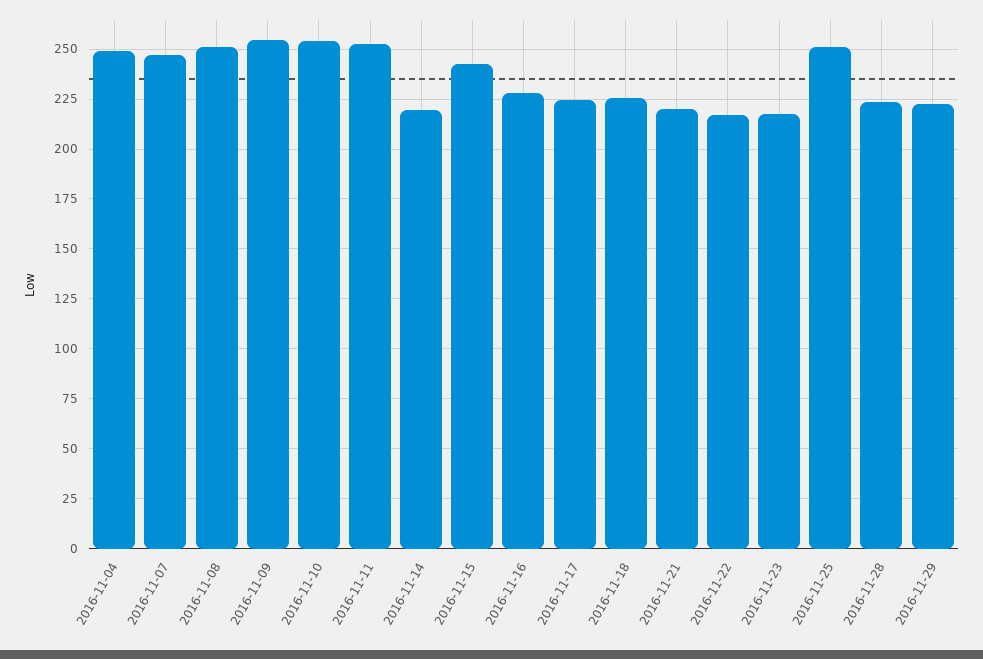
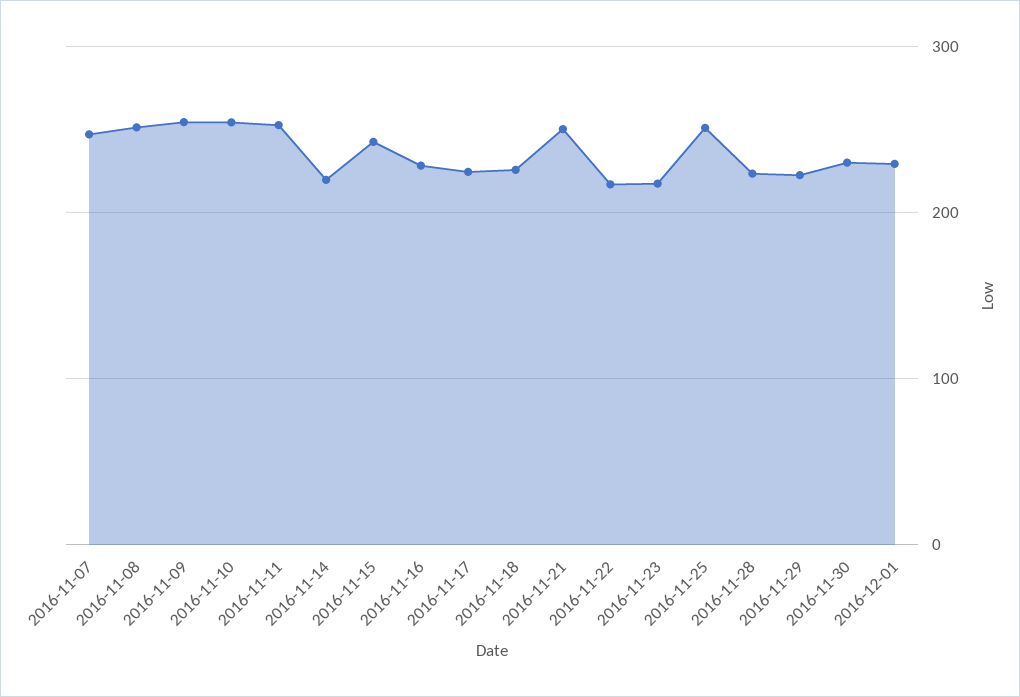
2016-11-04: 250 -> none
2016-11-21: 220 -> 250
2016-11-30: none -> 230
2016-12-01: none -> 230

